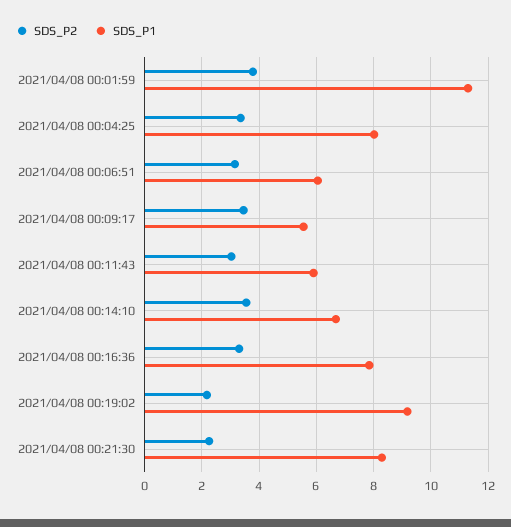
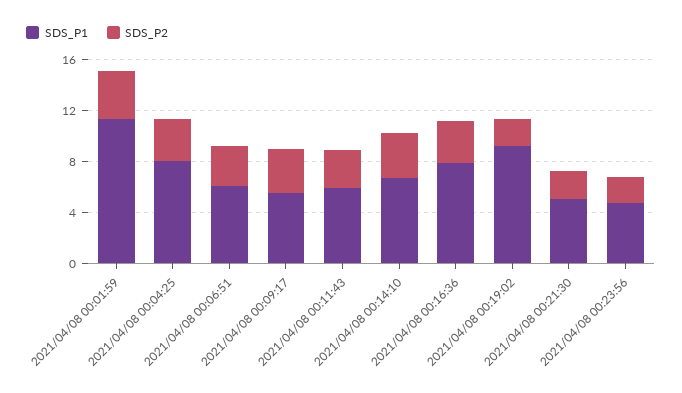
SDS_P1, 2021/04/08 00:21:30: 8.25 -> 5
SDS_P1, 2021/04/08 00:23:56: none -> 5
SDS_P2, 2021/04/08 00:23:56: none -> 2

